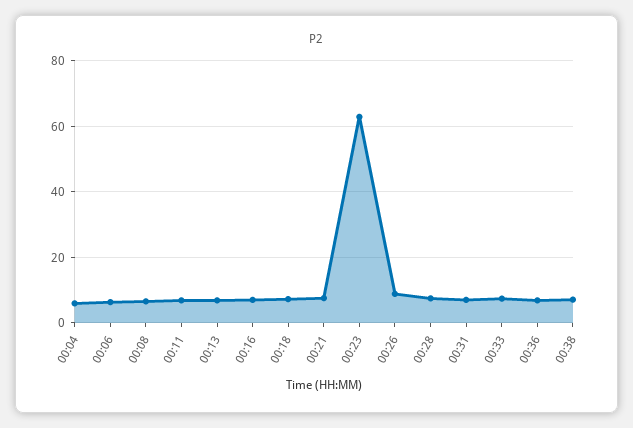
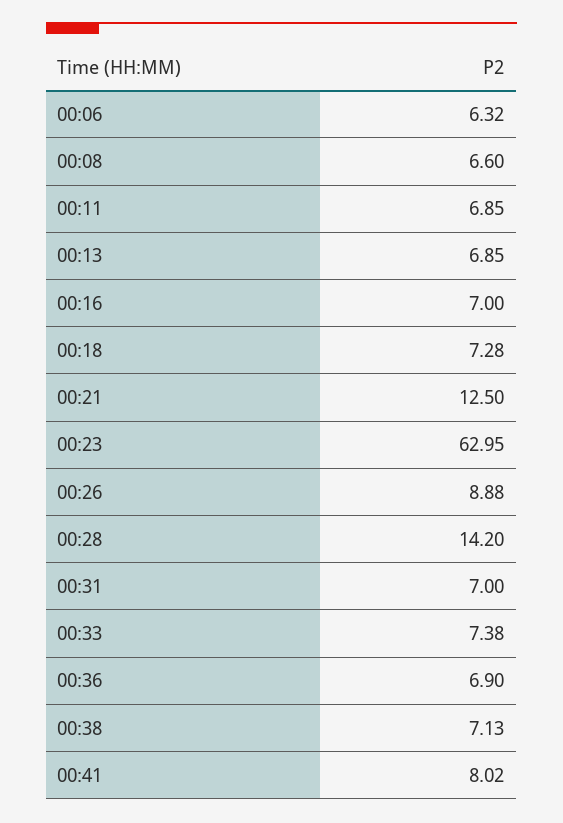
00:04: 6 -> none
00:21: 8 -> 12.5
00:28: 8 -> 14.2
00:41: none -> 8.02

